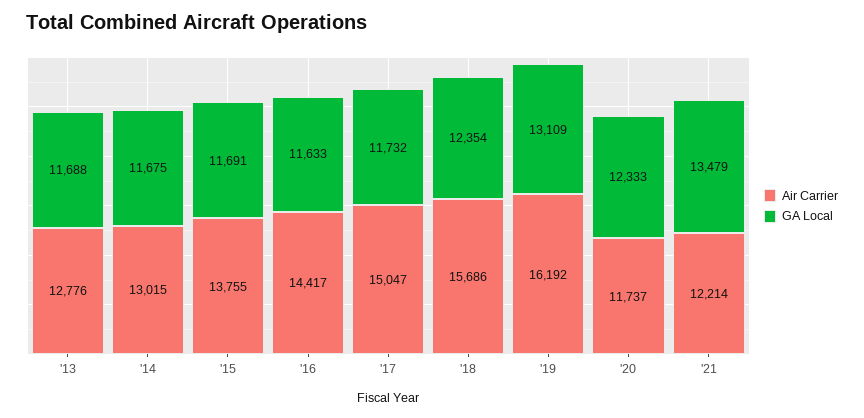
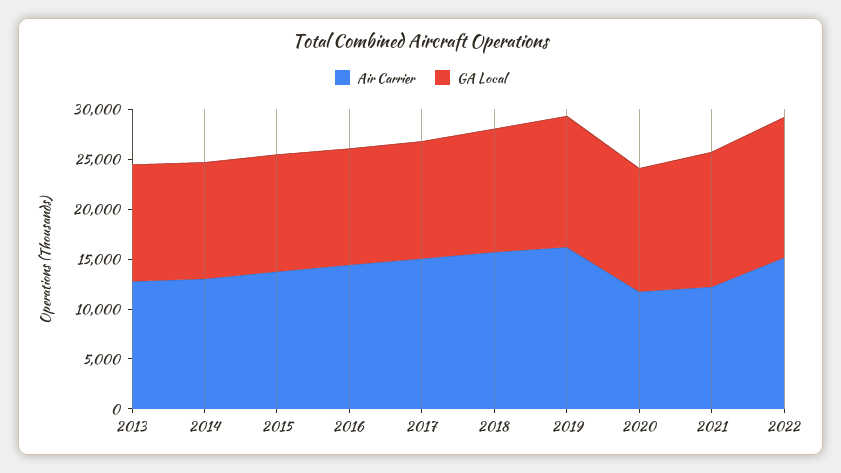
Air Carrier, 2022: none -> 15000
GA Local, 2022: none -> 14000

